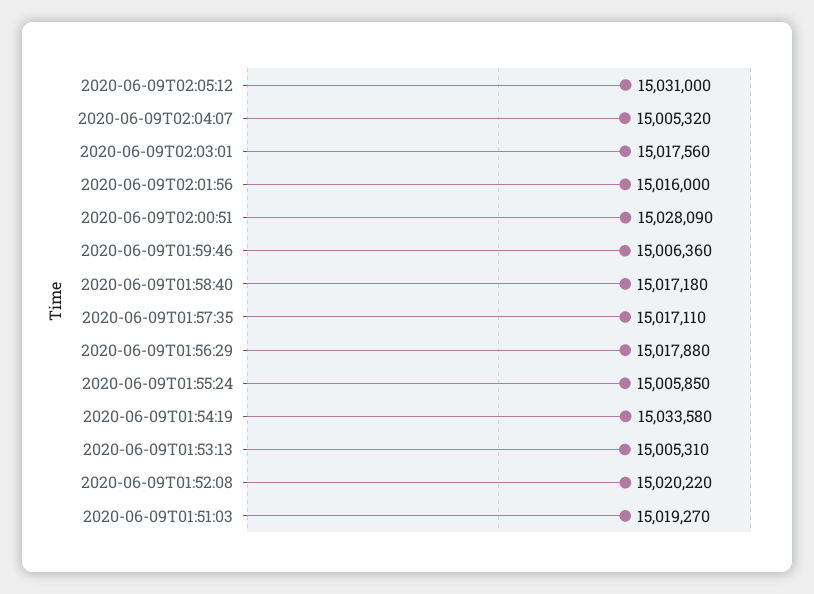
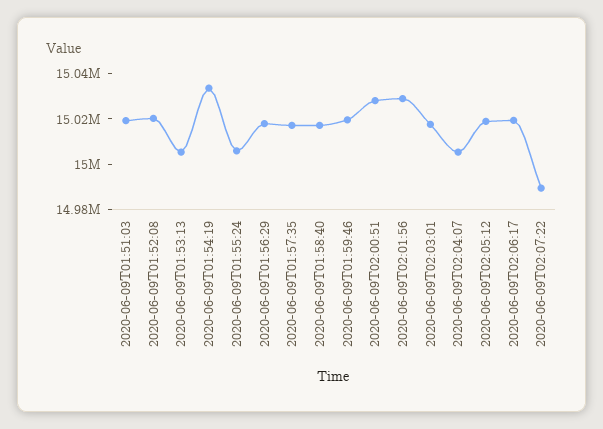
2020-06-09T02:05:12: 15031000 -> 15020000
2020-06-09T02:01:56: 15016000 -> 15030000
2020-06-09T01:59:46: 15006360 -> 15020000
2020-06-09T02:06:17: none -> 15020000
2020-06-09T02:07:22: none -> 14990000

